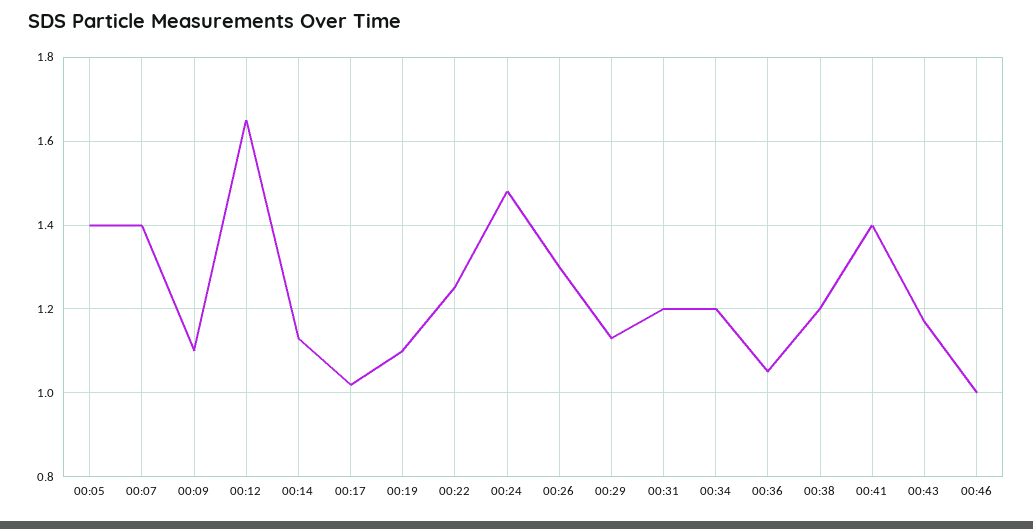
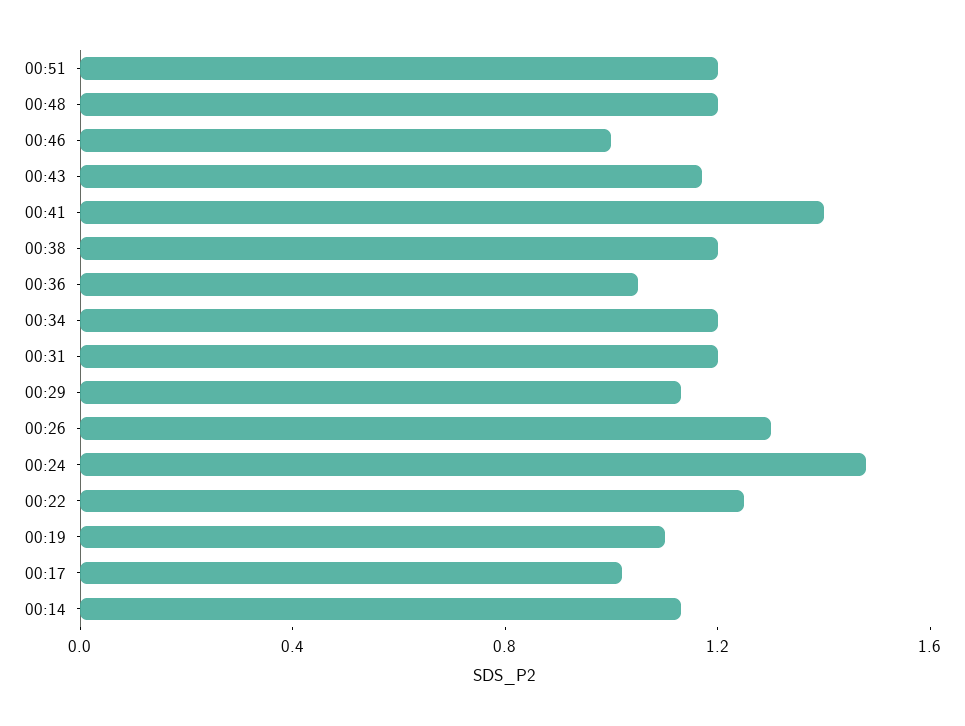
00:05: 1.4 -> none
00:07: 1.4 -> none
00:09: 1.1 -> none
00:12: 1.65 -> none
00:51: none -> 1.2
00:48: none -> 1.2

